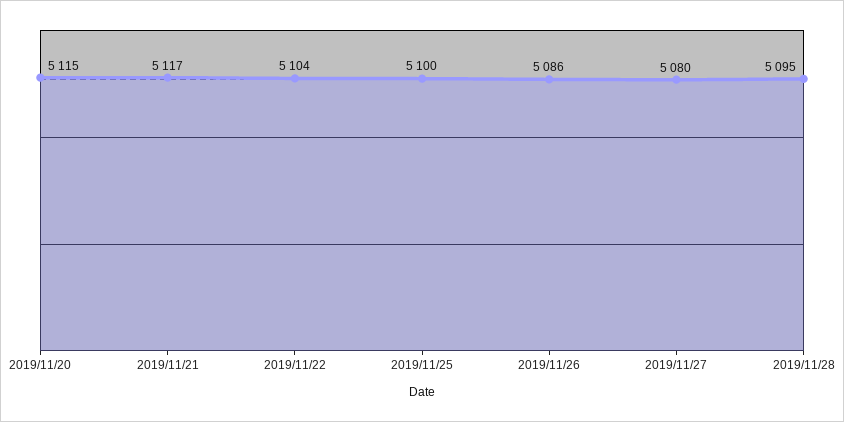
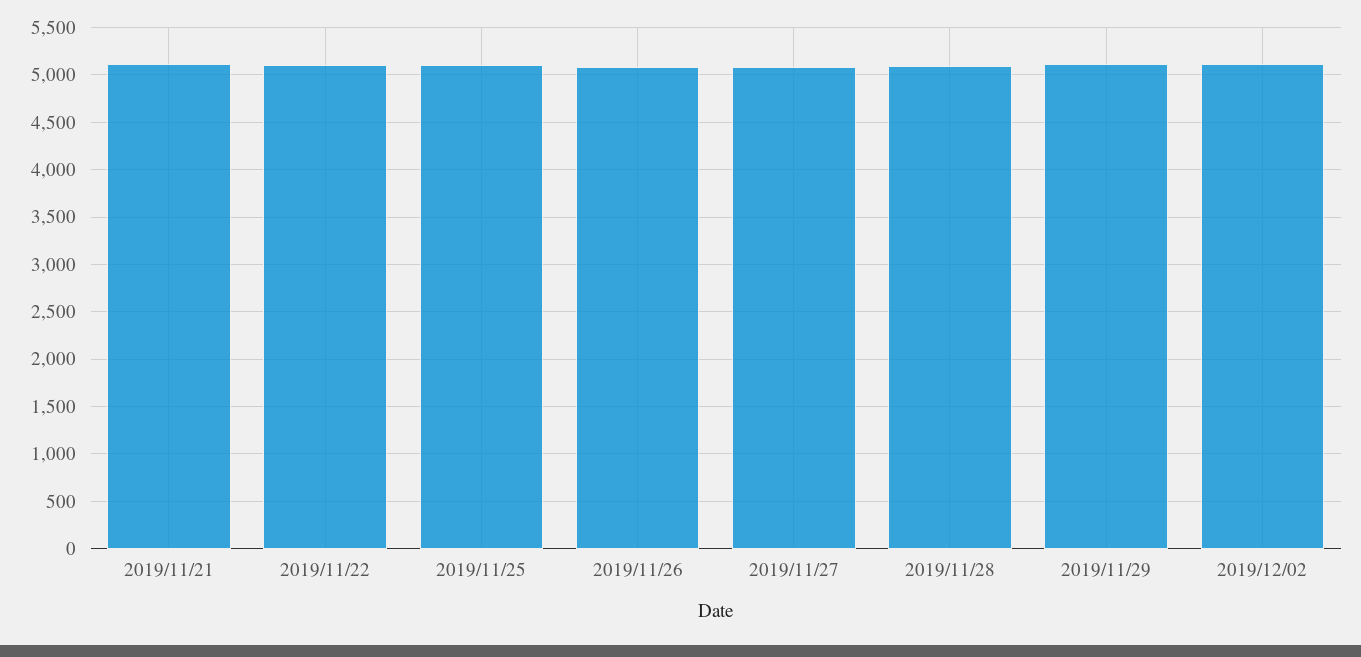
2019/11/20: 5115 -> none
2019/11/29: none -> 5100
2019/12/02: none -> 5100

